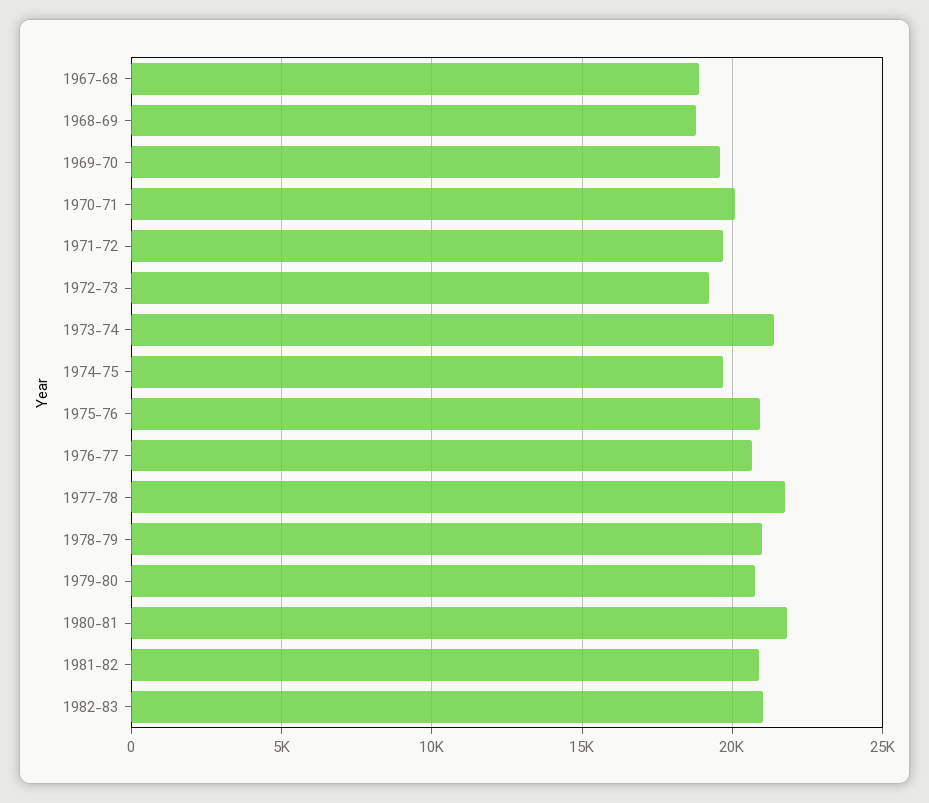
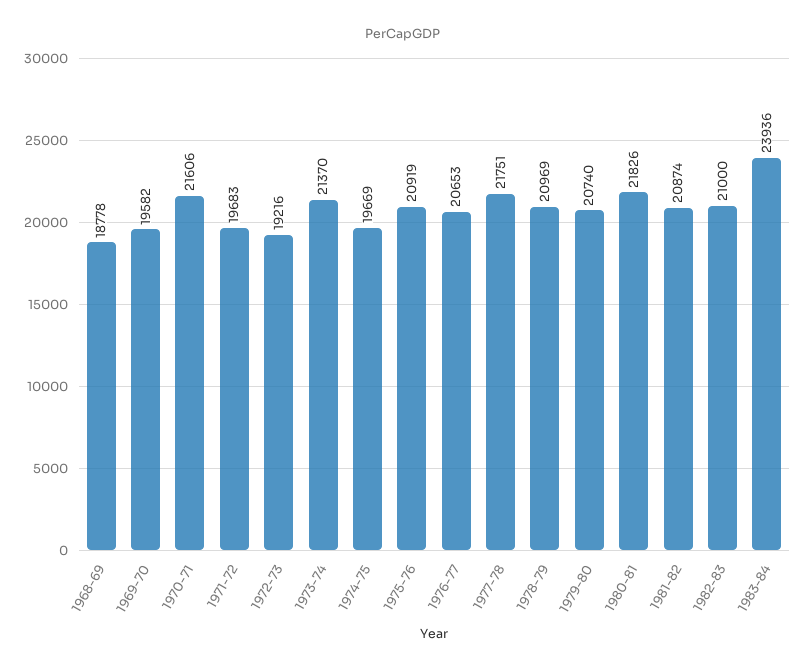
1967-68: 19000 -> none
1970-71: 20000 -> 21606
1983-84: none -> 23936

